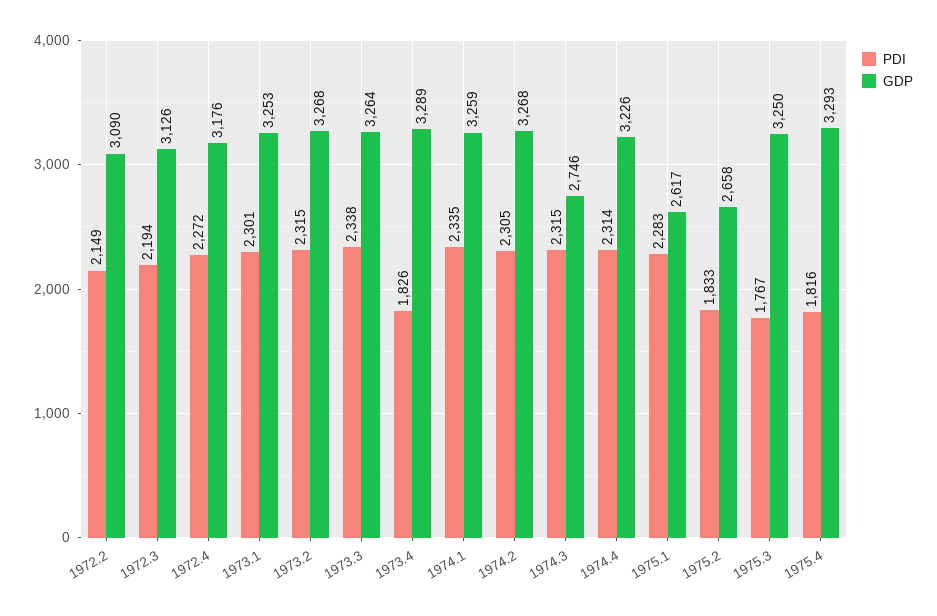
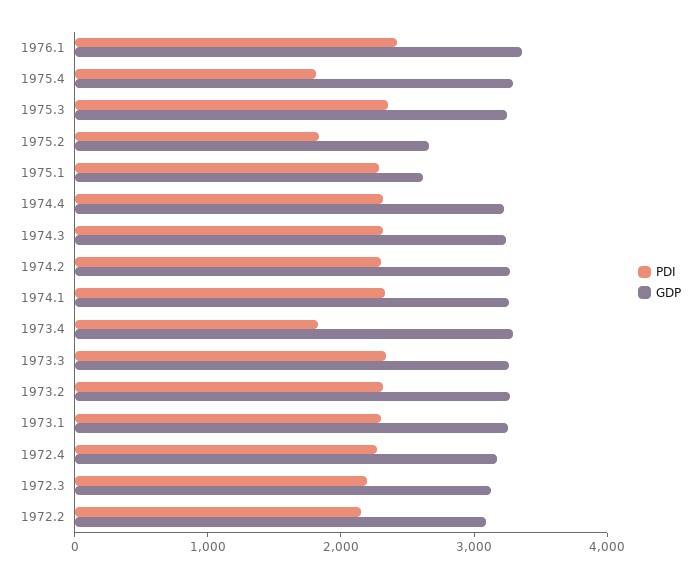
GDP, 1974.3: 2746 -> 3200
PDI, 1975.3: 1767 -> 2400
PDI, 1976.1: none -> 2400
GDP, 1976.1: none -> 3400

